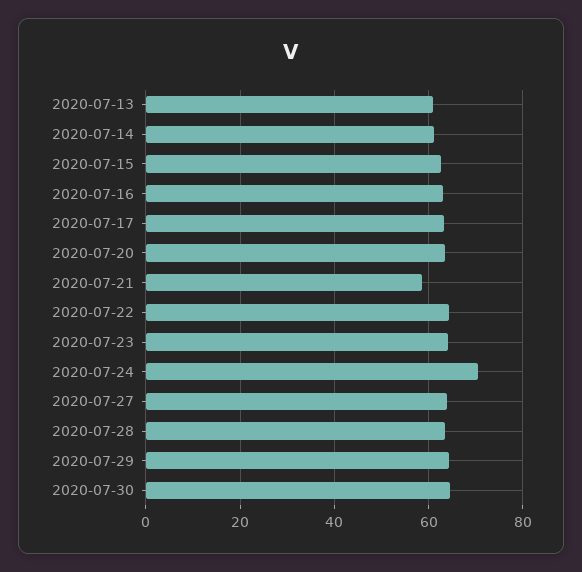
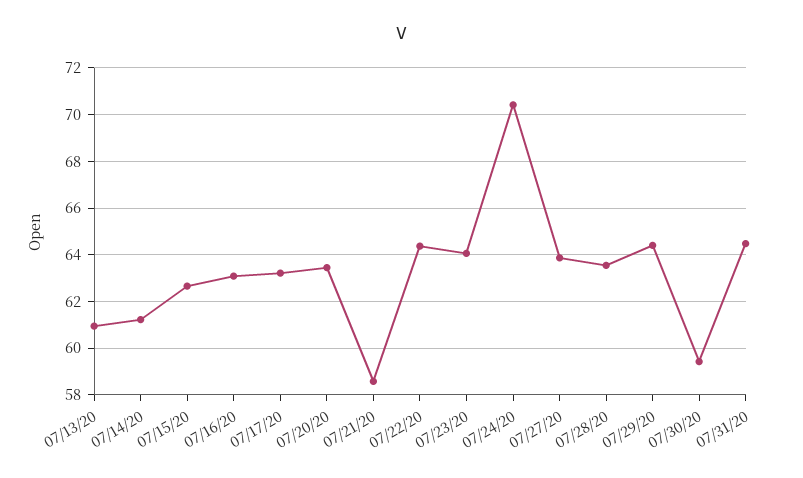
2020-07-30: 64 -> 59.5
07/31/20: none -> 64.5

